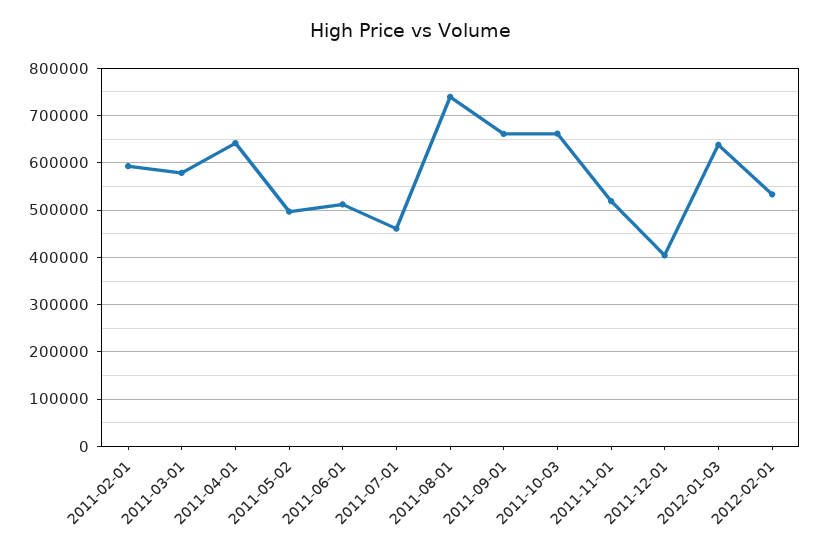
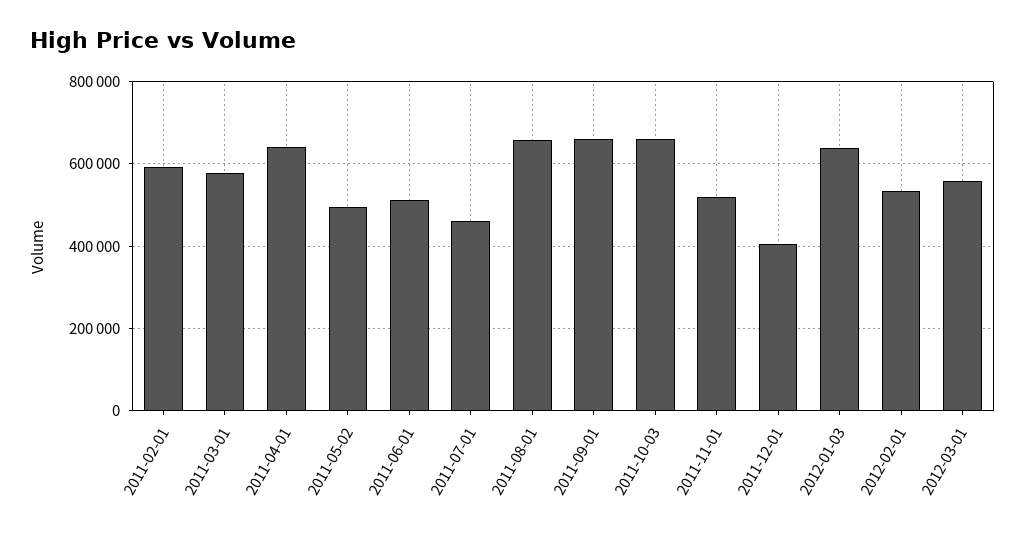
2011-08-01: 740000 -> 660000
2012-03-01: none -> 560000

